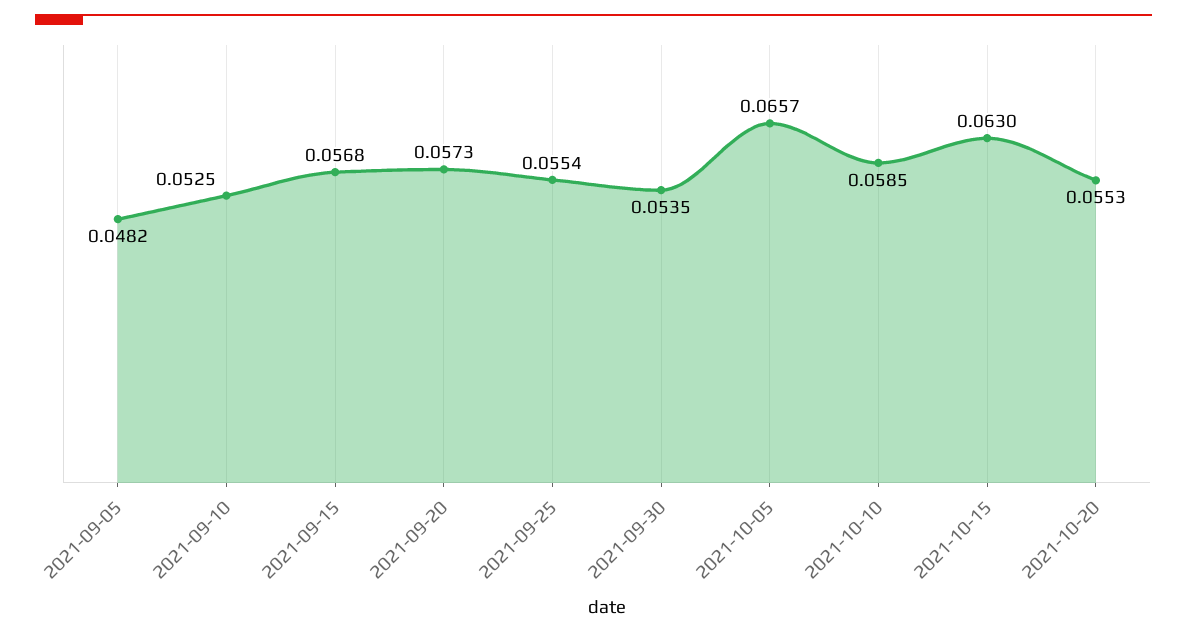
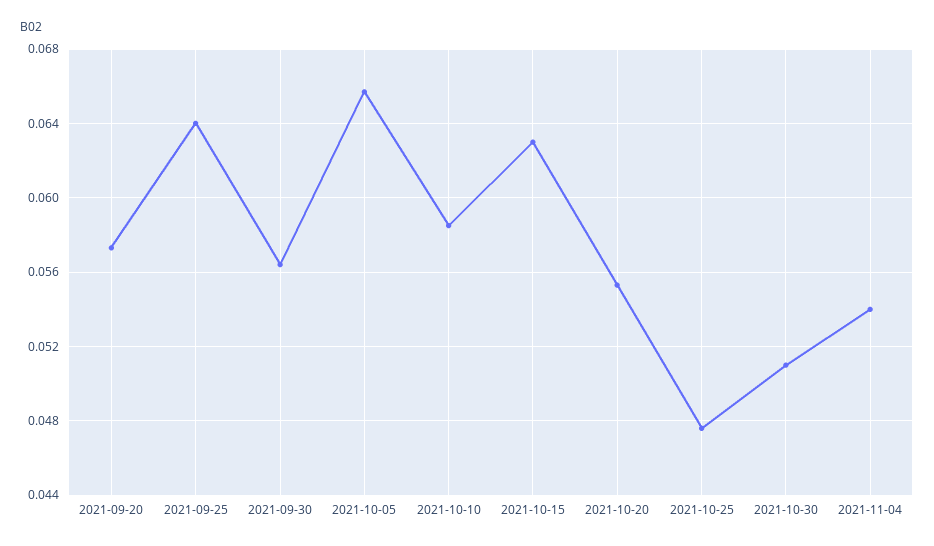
2021-09-05: 0.0482 -> none
2021-09-10: 0.0525 -> none
2021-09-15: 0.0568 -> none
2021-09-25: 0.0554 -> 0.064
2021-09-30: 0.0535 -> 0.0565
2021-10-25: none -> 0.0475
2021-10-30: none -> 0.051
2021-11-04: none -> 0.054

